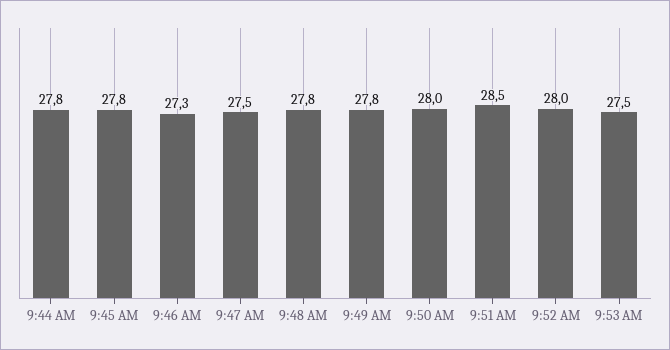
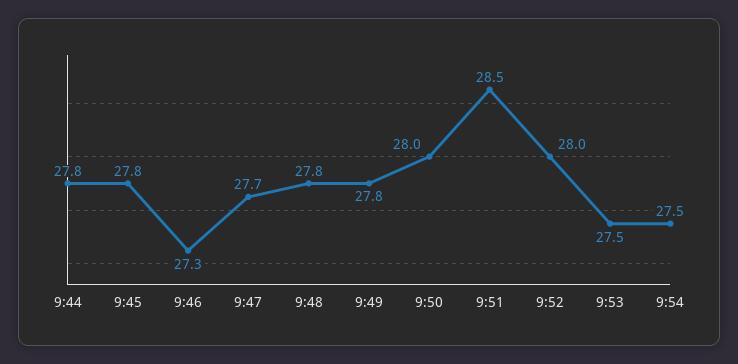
9:47 AM: 27.5 -> 27.7
9:54: none -> 27.5

